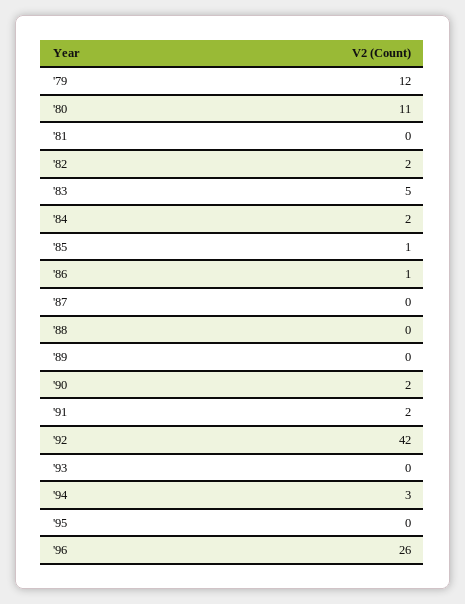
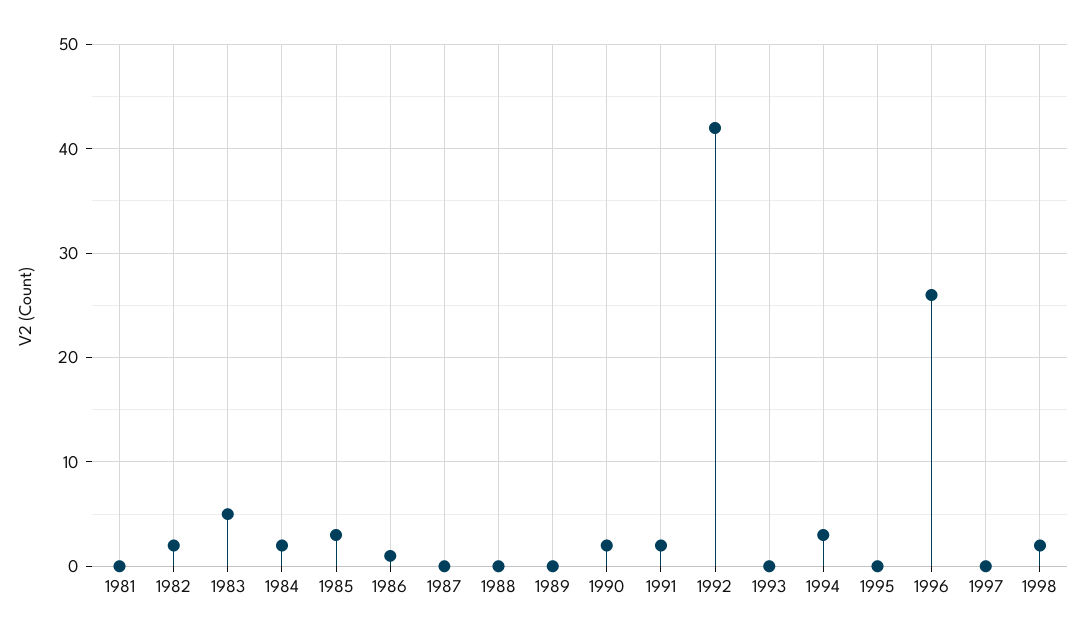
'79: 12 -> none
'80: 11 -> none
'85: 1 -> 3
1997: none -> 0
1998: none -> 2

